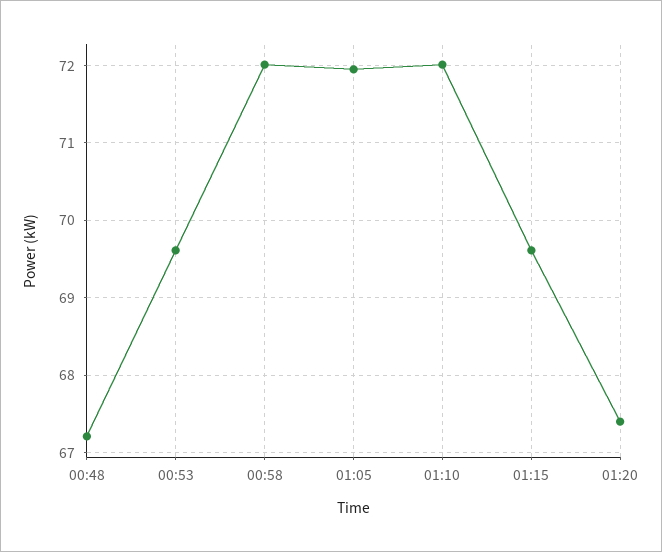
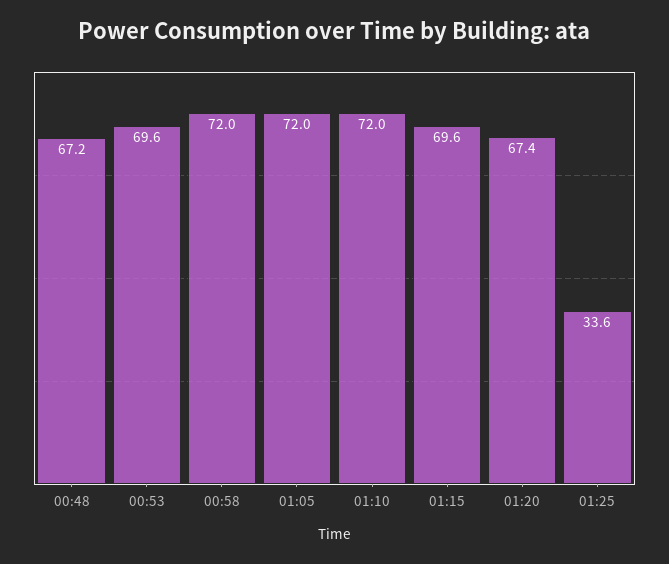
01:25: none -> 33.6

